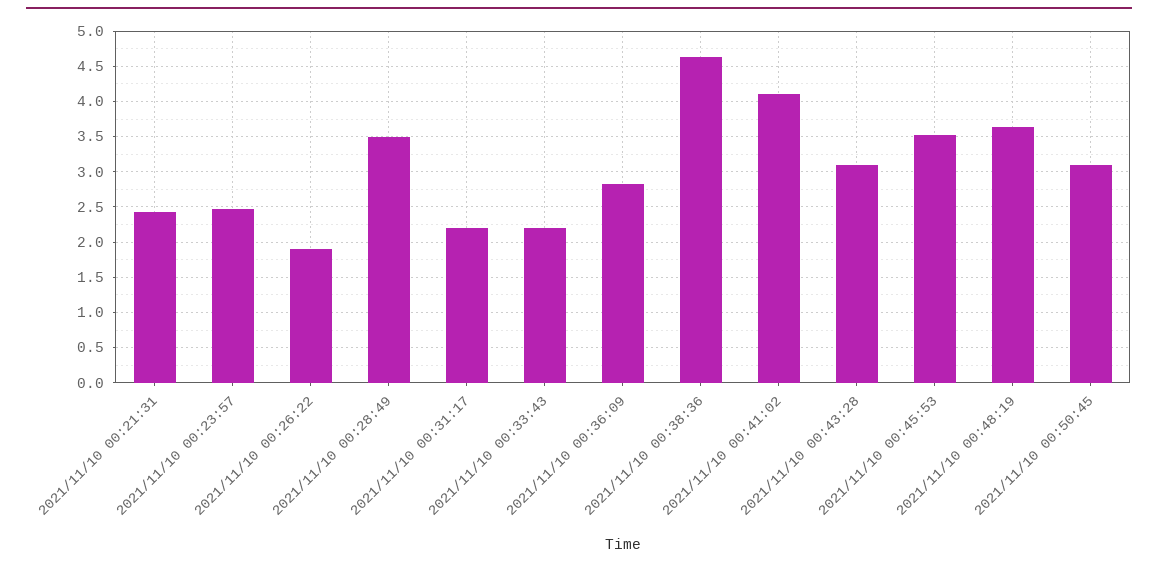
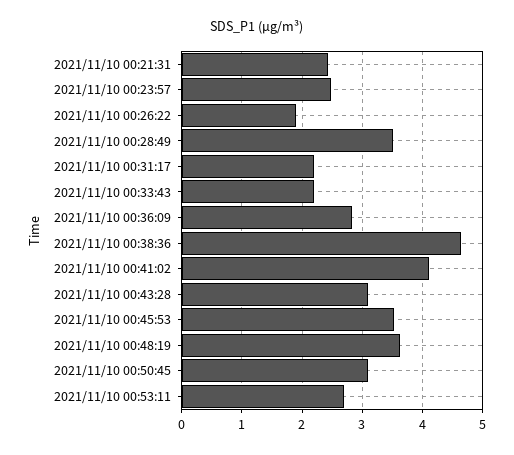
2021/11/10 00:53:11: none -> 2.7

